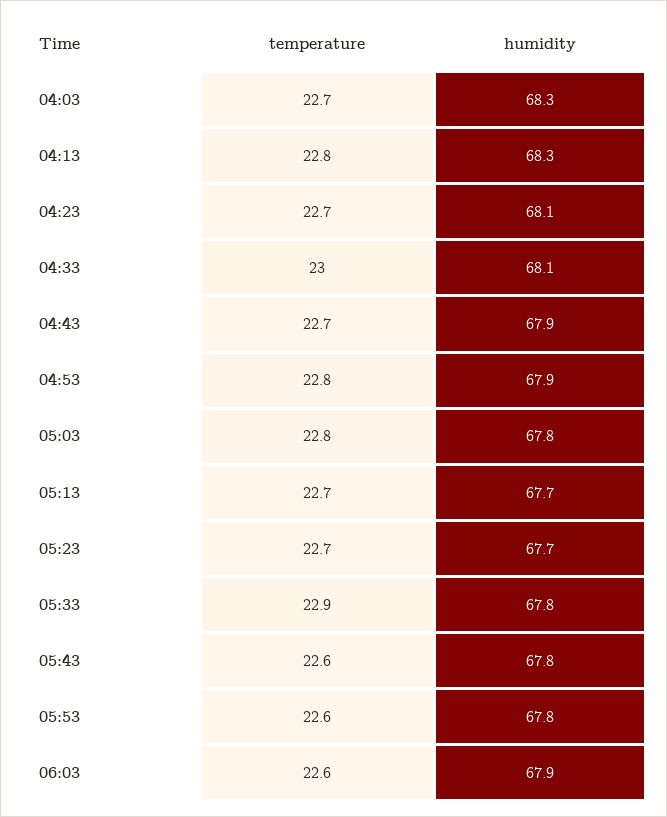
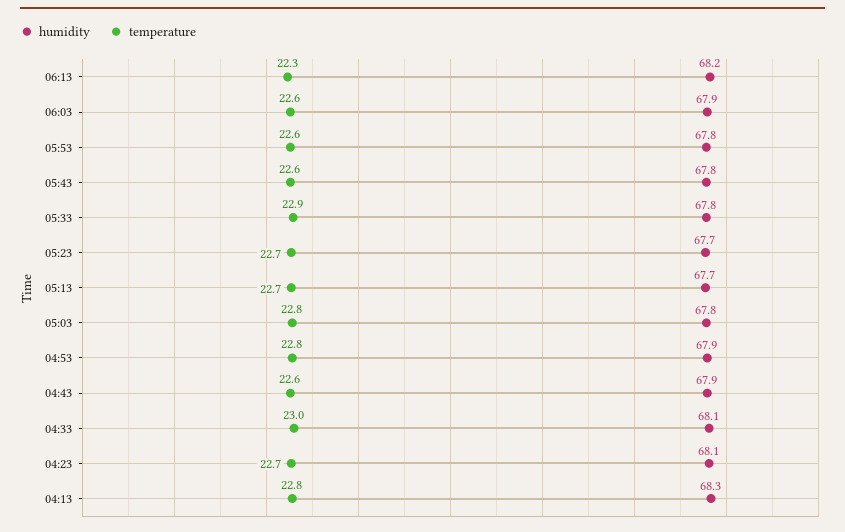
temperature, 04:03: 22.7 -> none
humidity, 04:03: 68.3 -> none
temperature, 04:43: 22.7 -> 22.6
humidity, 06:13: none -> 68.2
temperature, 06:13: none -> 22.3

